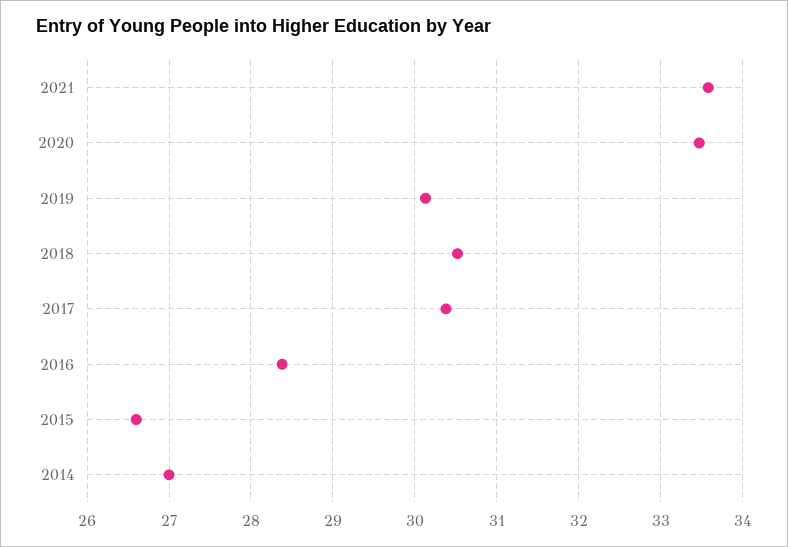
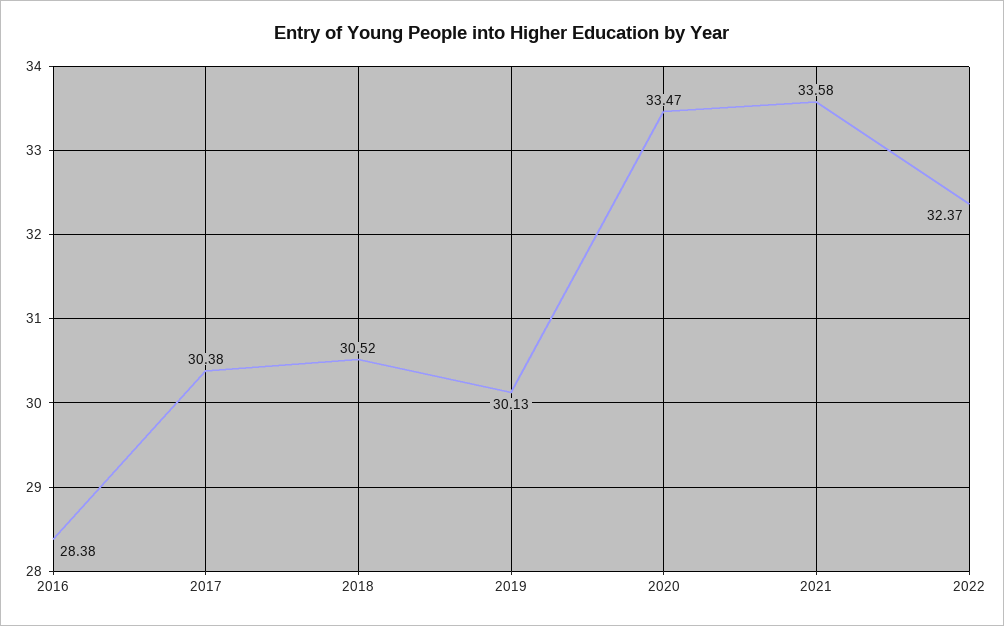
2015: 26.6 -> none
2014: 27 -> none
2022: none -> 32.37

